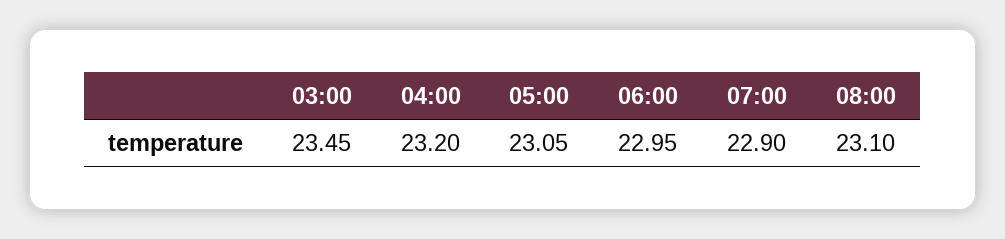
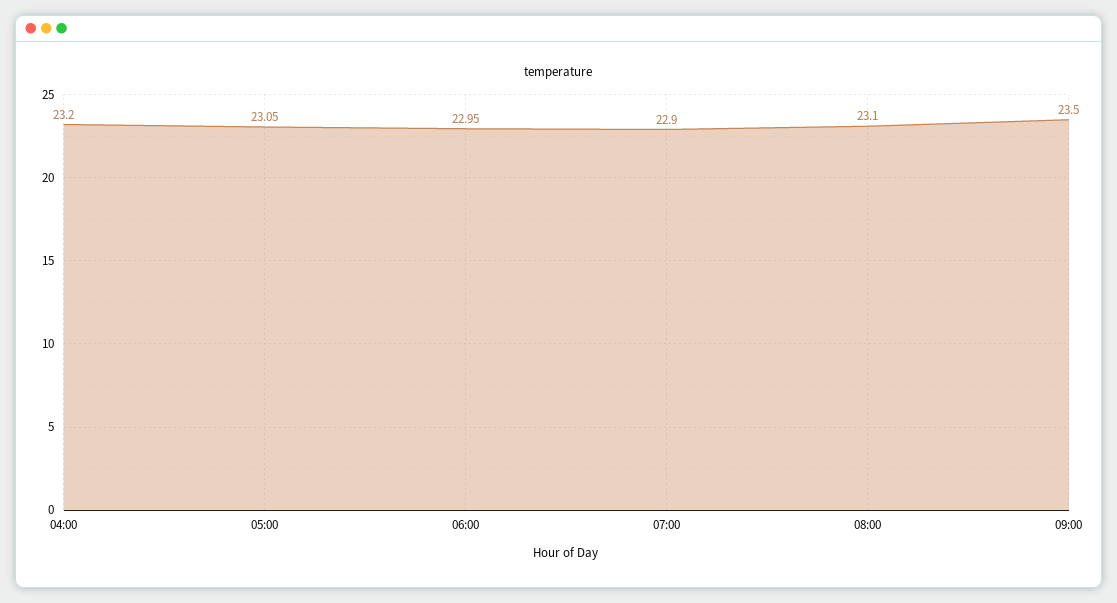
03:00: 23.45 -> none
09:00: none -> 23.5

